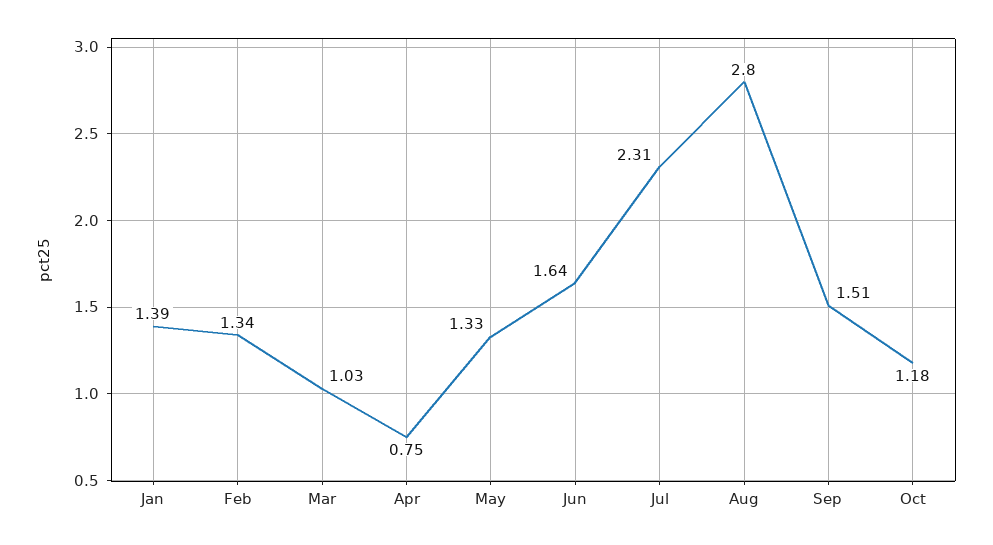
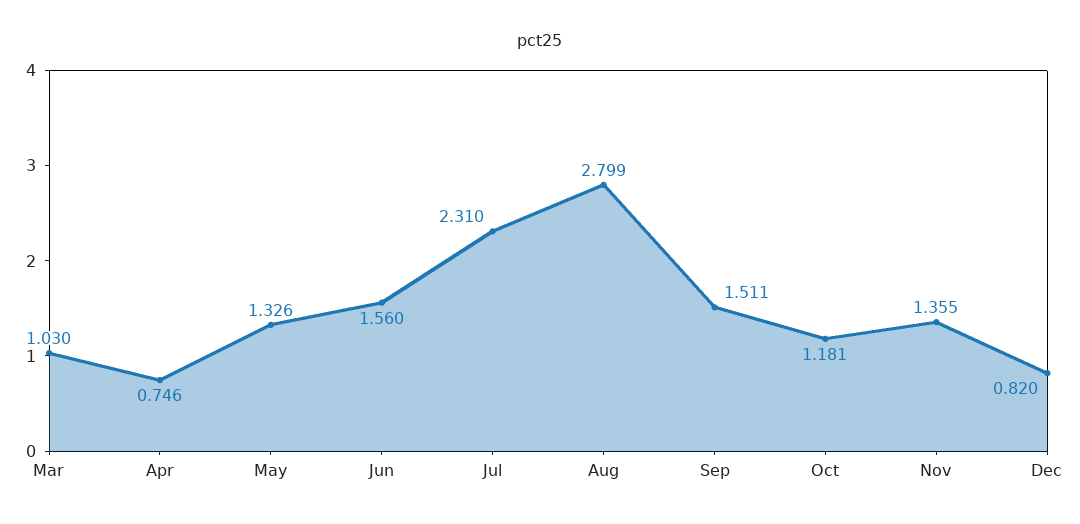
Jan: 1.39 -> none
Feb: 1.34 -> none
Jun: 1.64 -> 1.56
Nov: none -> 1.355
Dec: none -> 0.82

